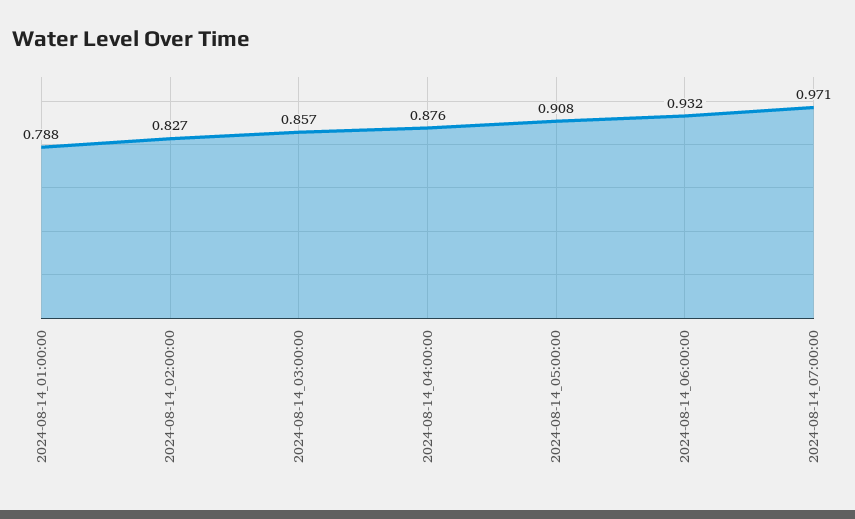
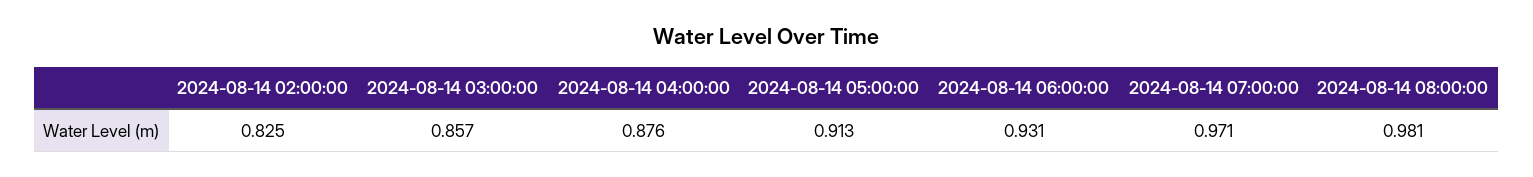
2024-08-14_01:00:00: 0.788 -> none
2024-08-14_02:00:00: 0.827 -> 0.825
2024-08-14_05:00:00: 0.908 -> 0.913
2024-08-14_06:00:00: 0.932 -> 0.931
2024-08-14 08:00:00: none -> 0.981

